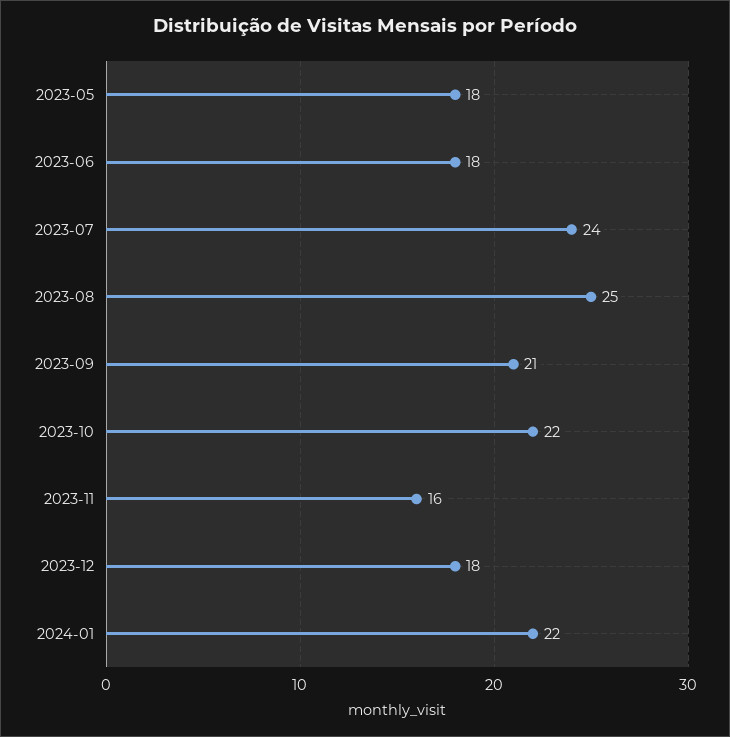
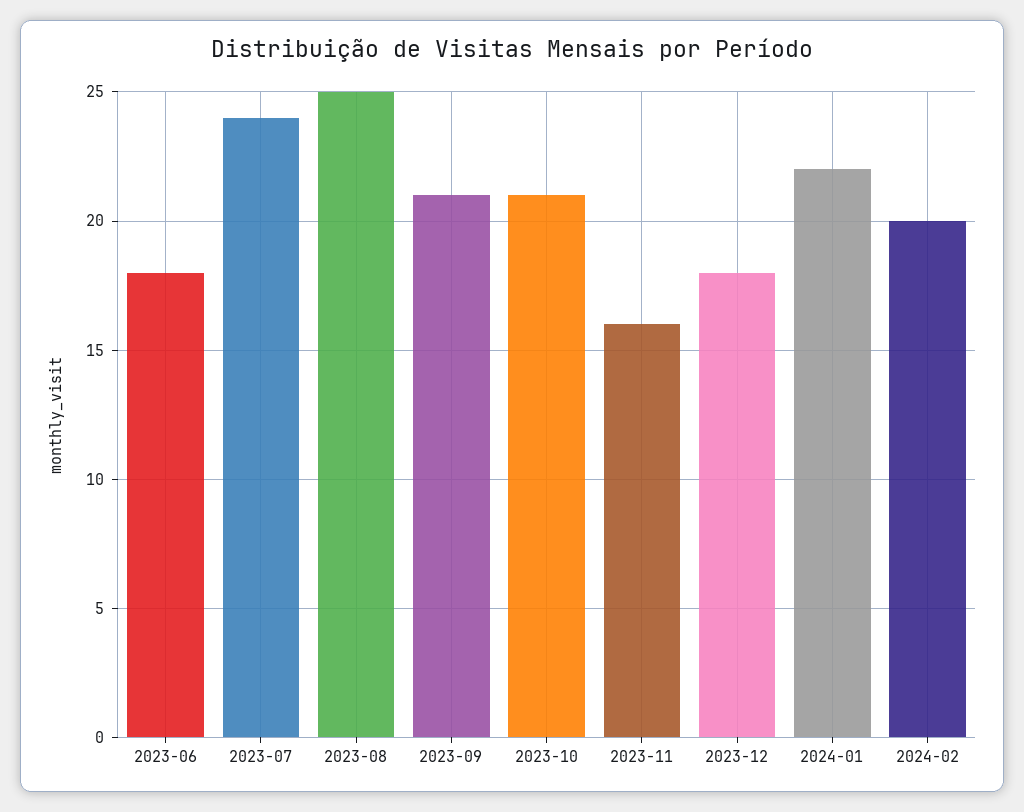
2023-05: 18 -> none
2023-10: 22 -> 21
2024-02: none -> 20

